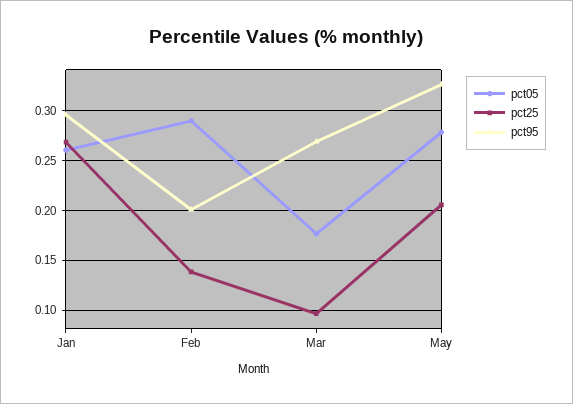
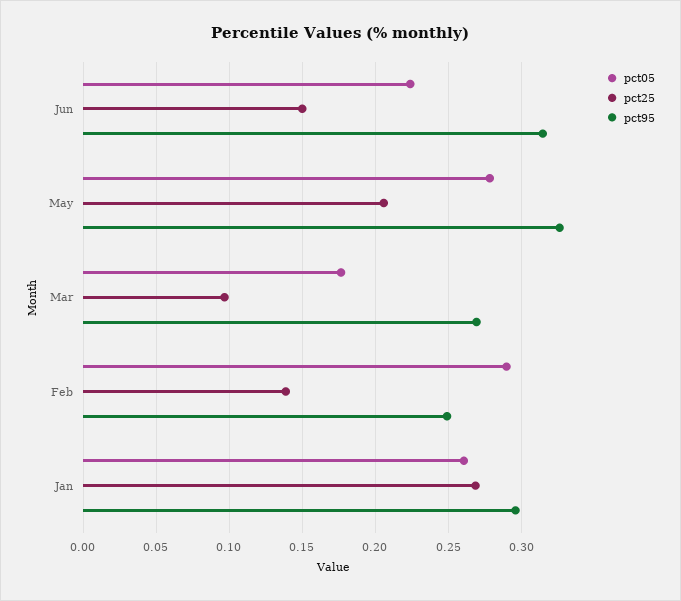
pct95, Feb: 0.2 -> 0.25
pct05, Jun: none -> 0.225
pct25, Jun: none -> 0.15
pct95, Jun: none -> 0.315

